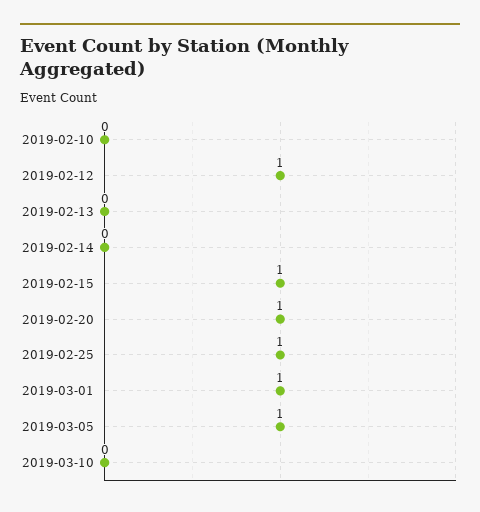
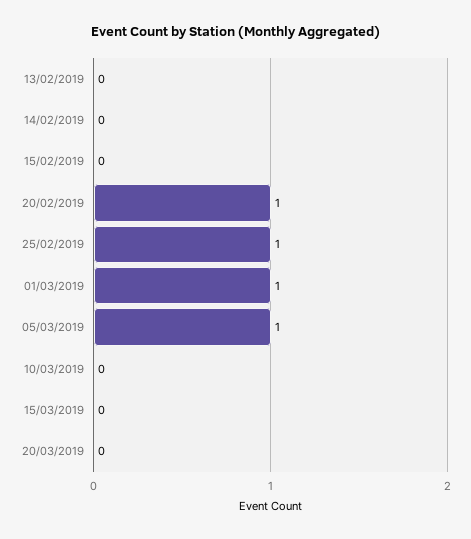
2019-02-10: 0 -> none
2019-02-12: 1 -> none
2019-02-15: 1 -> 0
15/03/2019: none -> 0
20/03/2019: none -> 0

